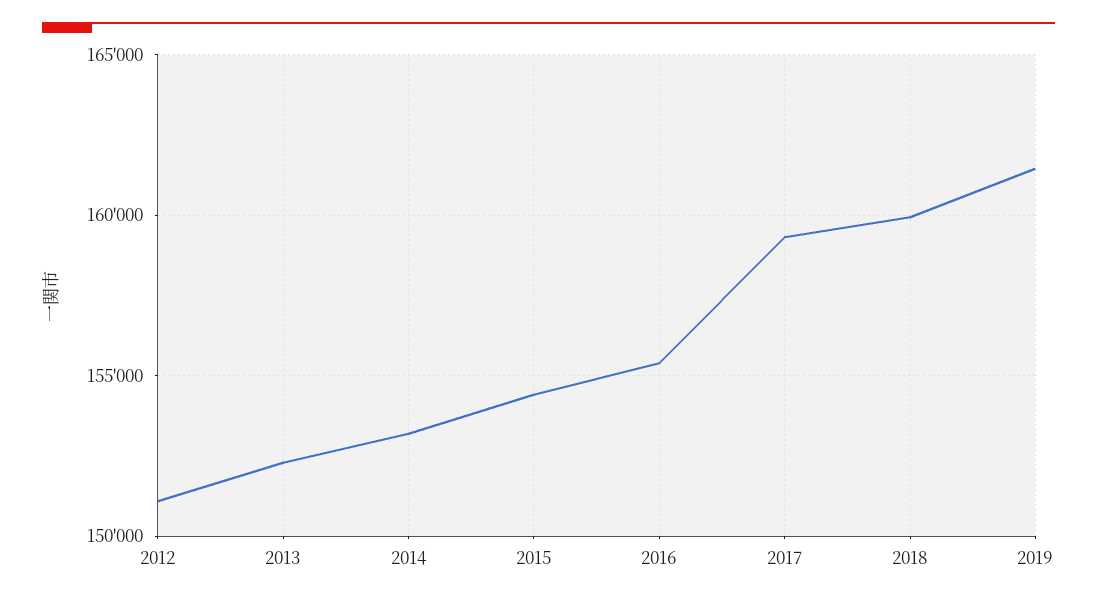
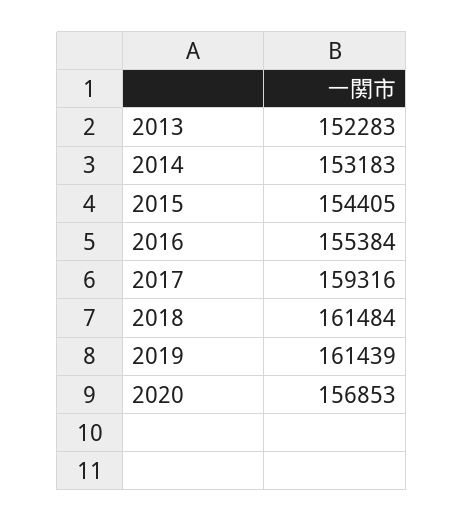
2012: 151000 -> none
2018: 160000 -> 161484
2020: none -> 156853

